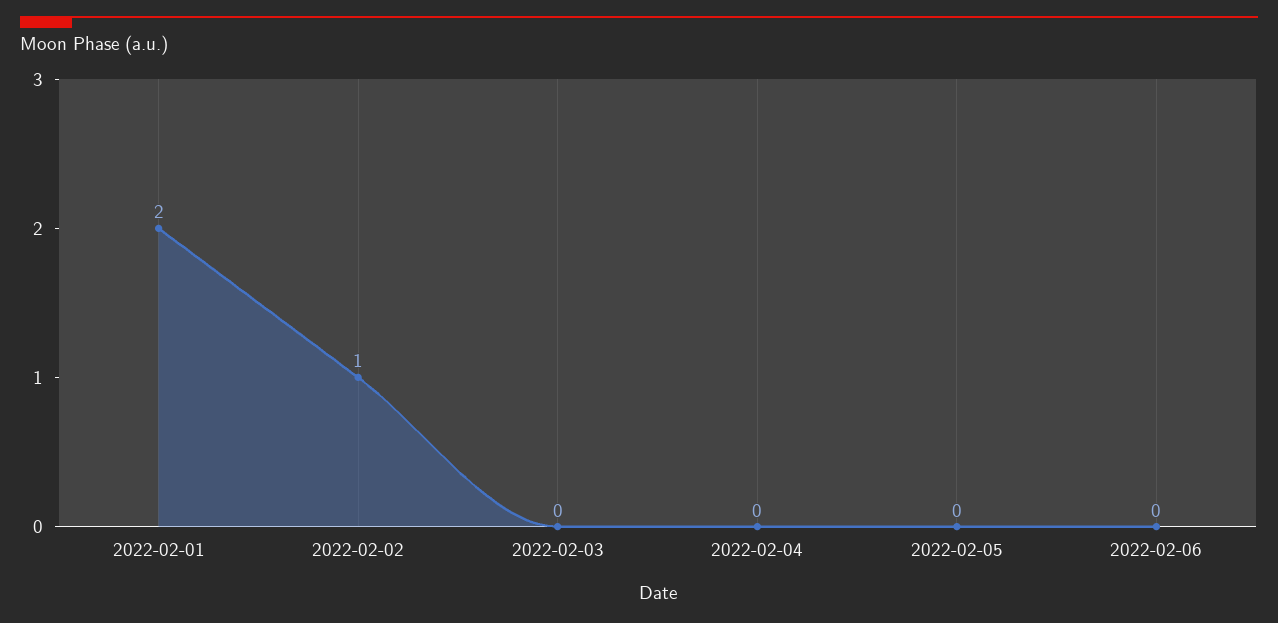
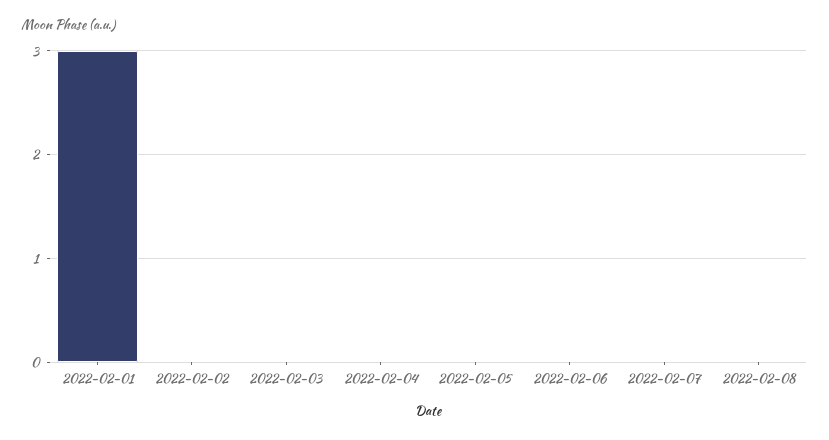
2022-02-01: 2 -> 3
2022-02-02: 1 -> 0
2022-02-07: none -> 0
2022-02-08: none -> 0

